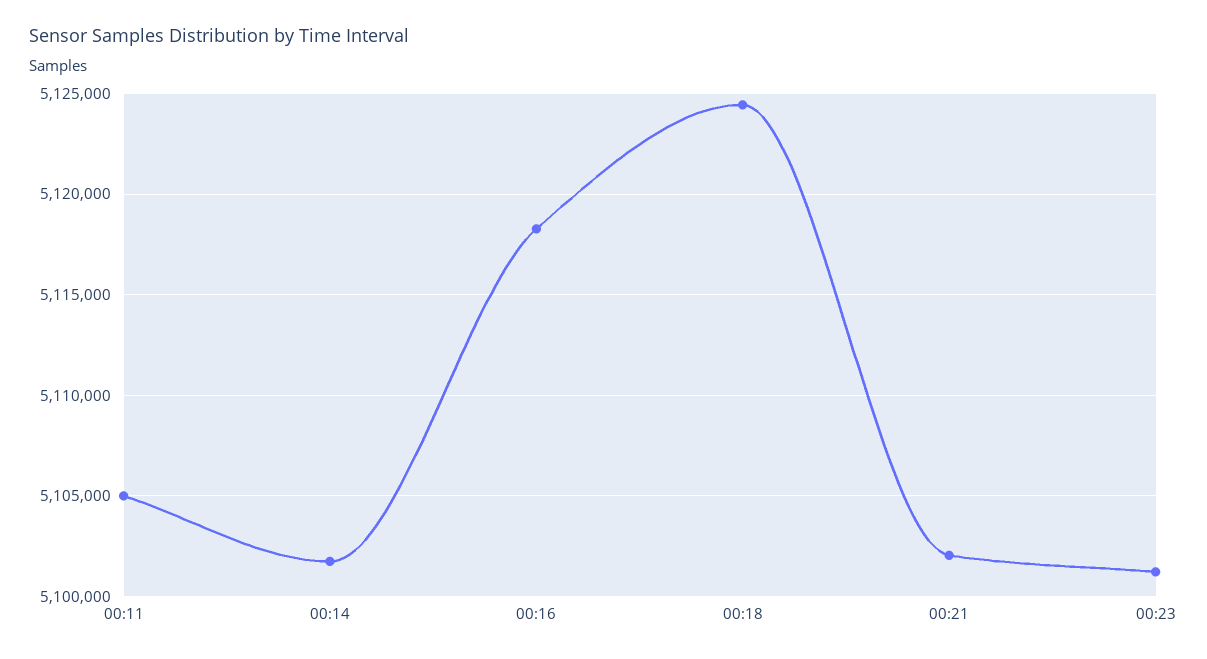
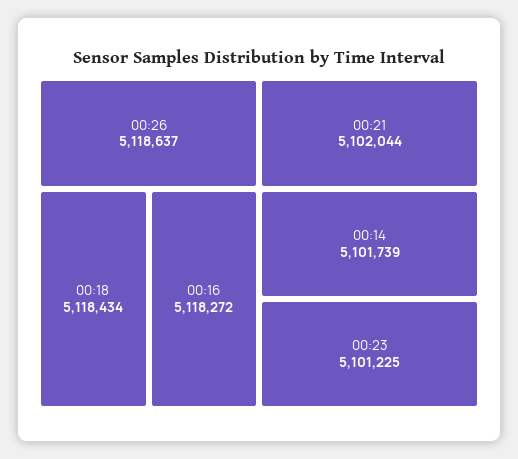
00:11: 5105000 -> none
00:18: 5124500 -> 5118434
00:26: none -> 5118637

